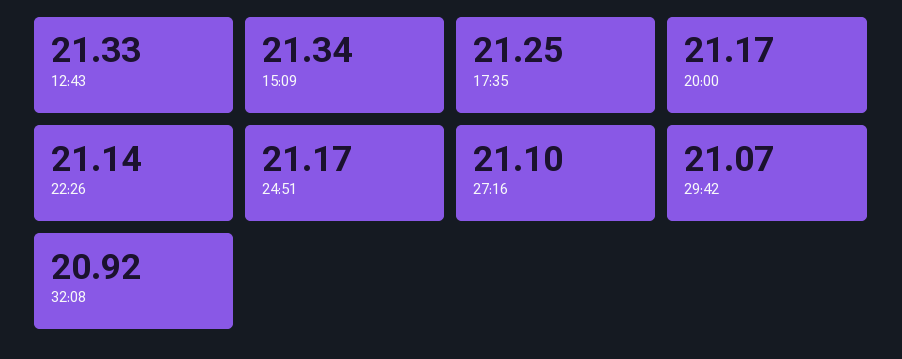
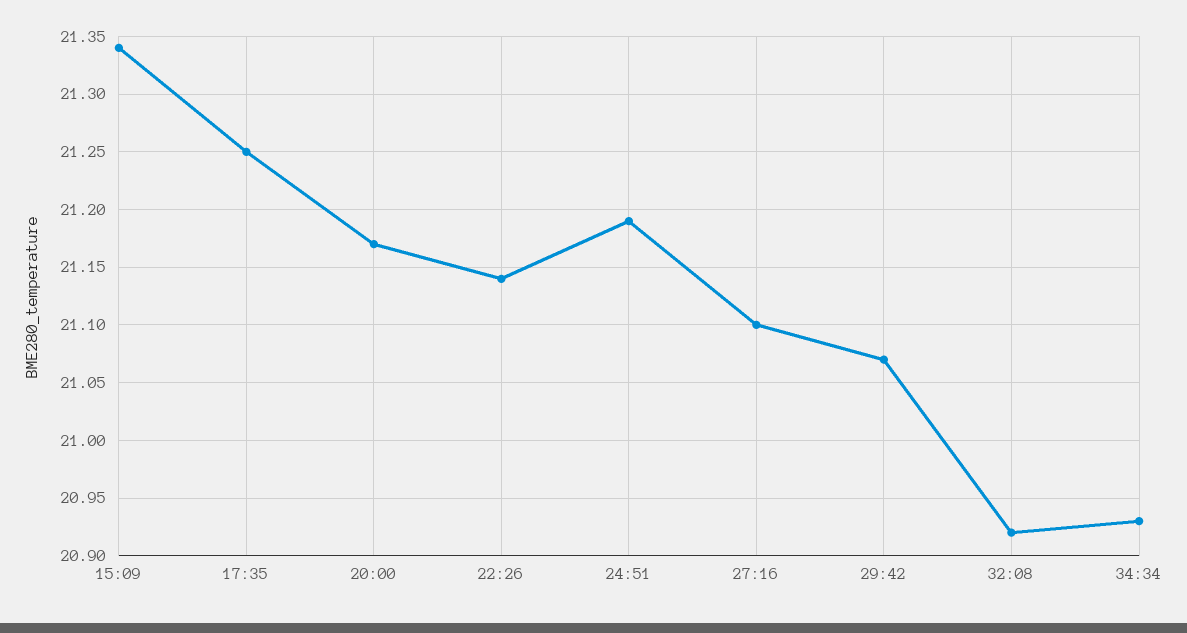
12:43: 21.33 -> none
24:51: 21.17 -> 21.19
34:34: none -> 20.93

